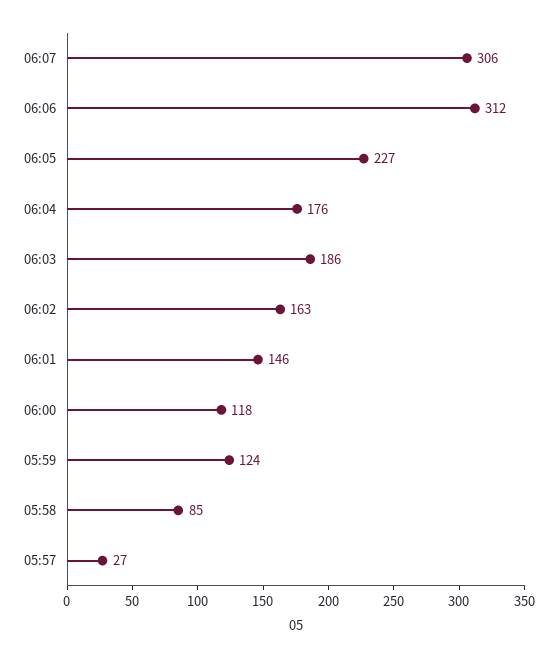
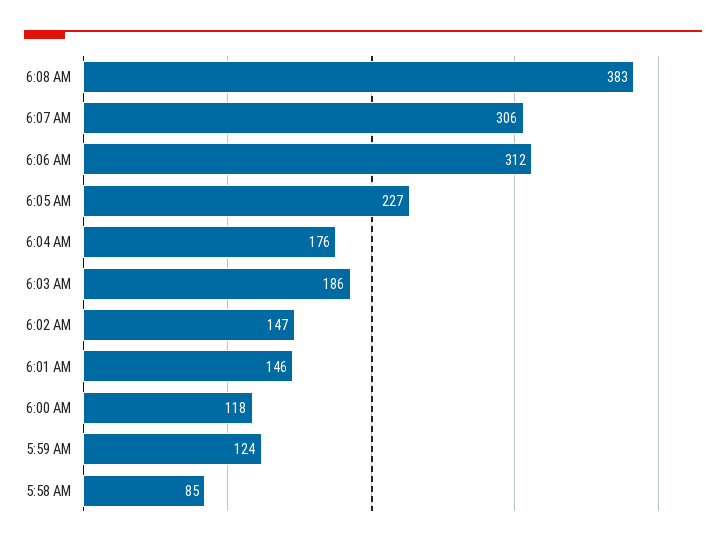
06:02: 163 -> 147
05:57: 27 -> none
6:08 AM: none -> 383

